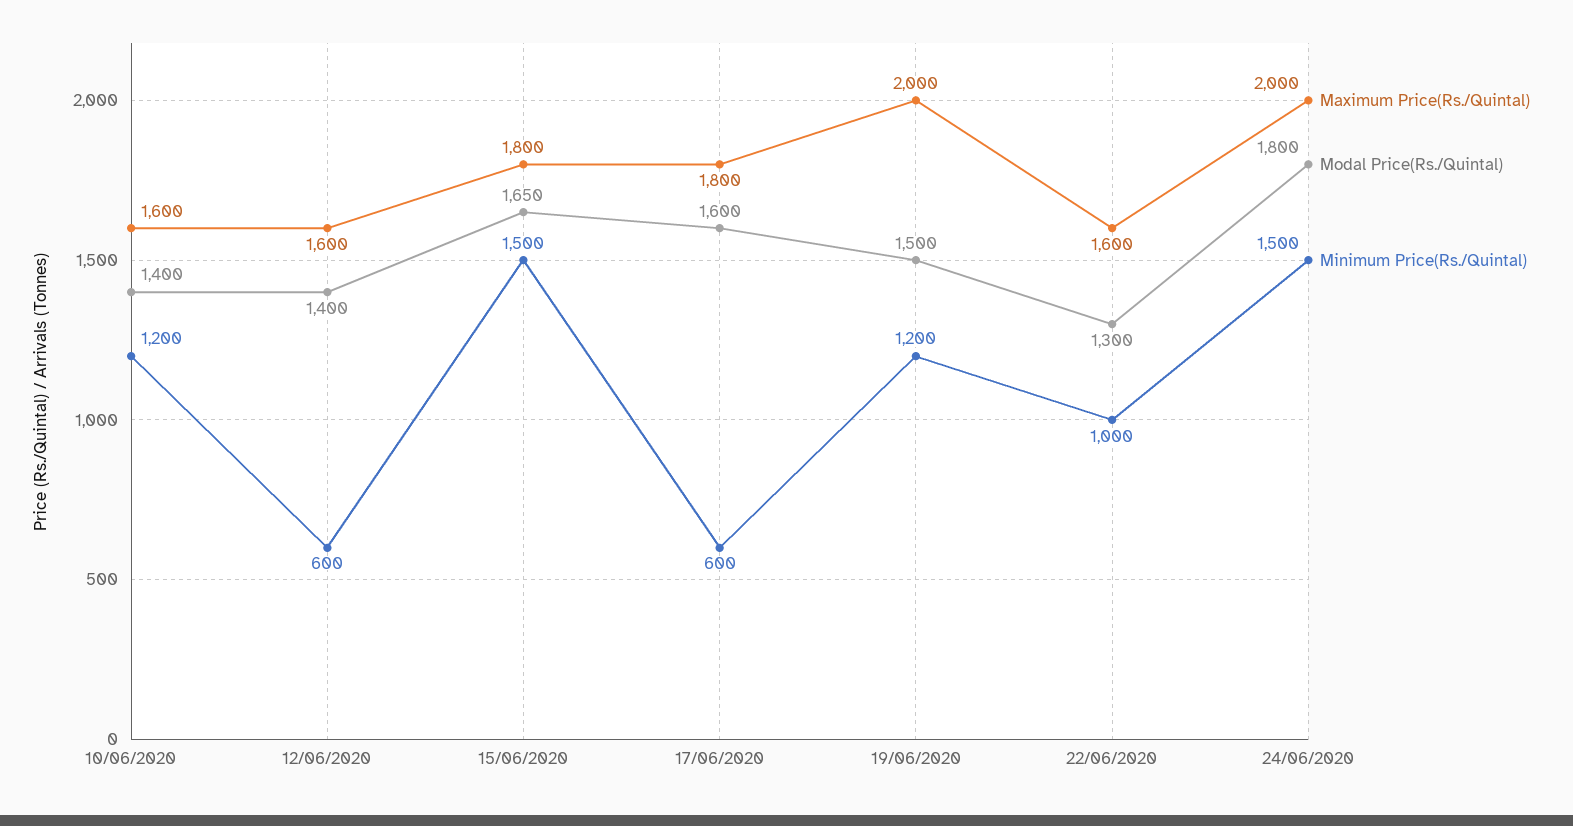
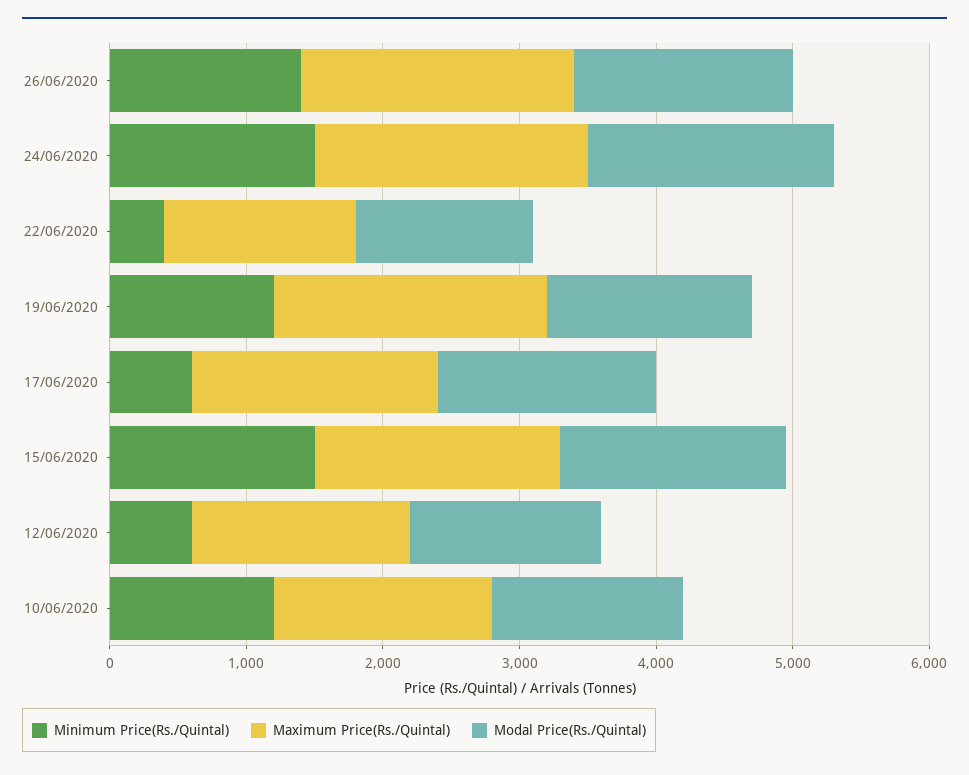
Maximum Price(Rs./Quintal), 22/06/2020: 1600 -> 1400
Minimum Price(Rs./Quintal), 22/06/2020: 1000 -> 400
Minimum Price(Rs./Quintal), 26/06/2020: none -> 1400
Maximum Price(Rs./Quintal), 26/06/2020: none -> 2000
Modal Price(Rs./Quintal), 26/06/2020: none -> 1600

